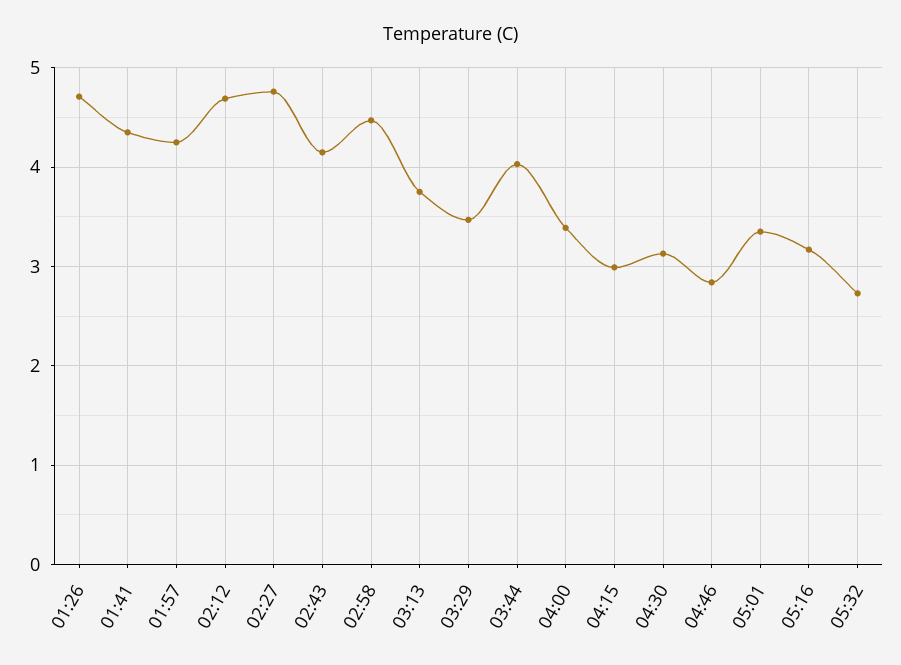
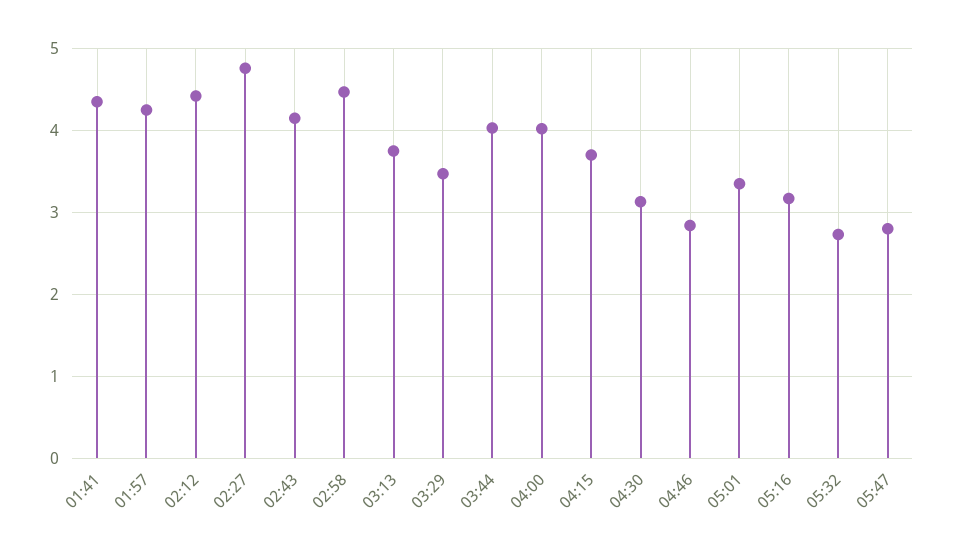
01:26: 4.7 -> none
02:12: 4.7 -> 4.4
04:00: 3.4 -> 4
04:15: 3 -> 3.7
05:47: none -> 2.8

